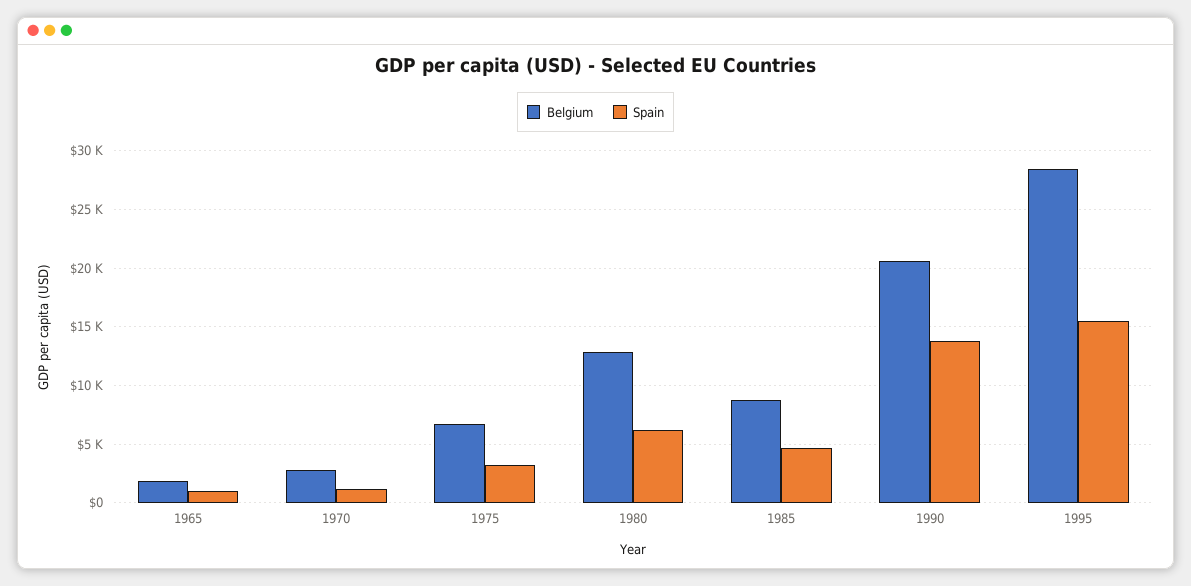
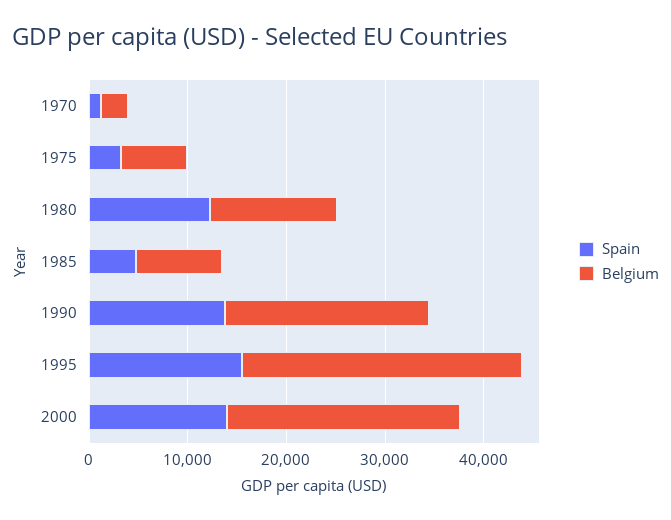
Belgium, 1965: 2000 -> none
Spain, 1965: 1000 -> none
Spain, 1980: 6000 -> 12000
Spain, 2000: none -> 14000
Belgium, 2000: none -> 24000

